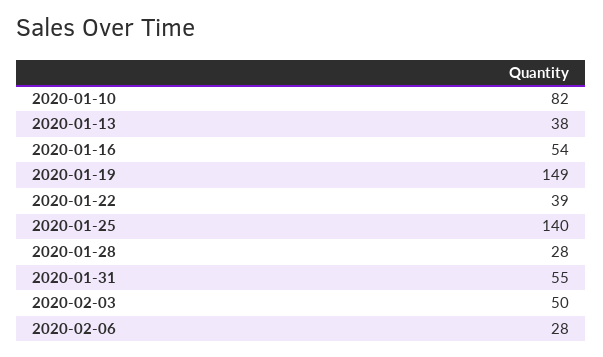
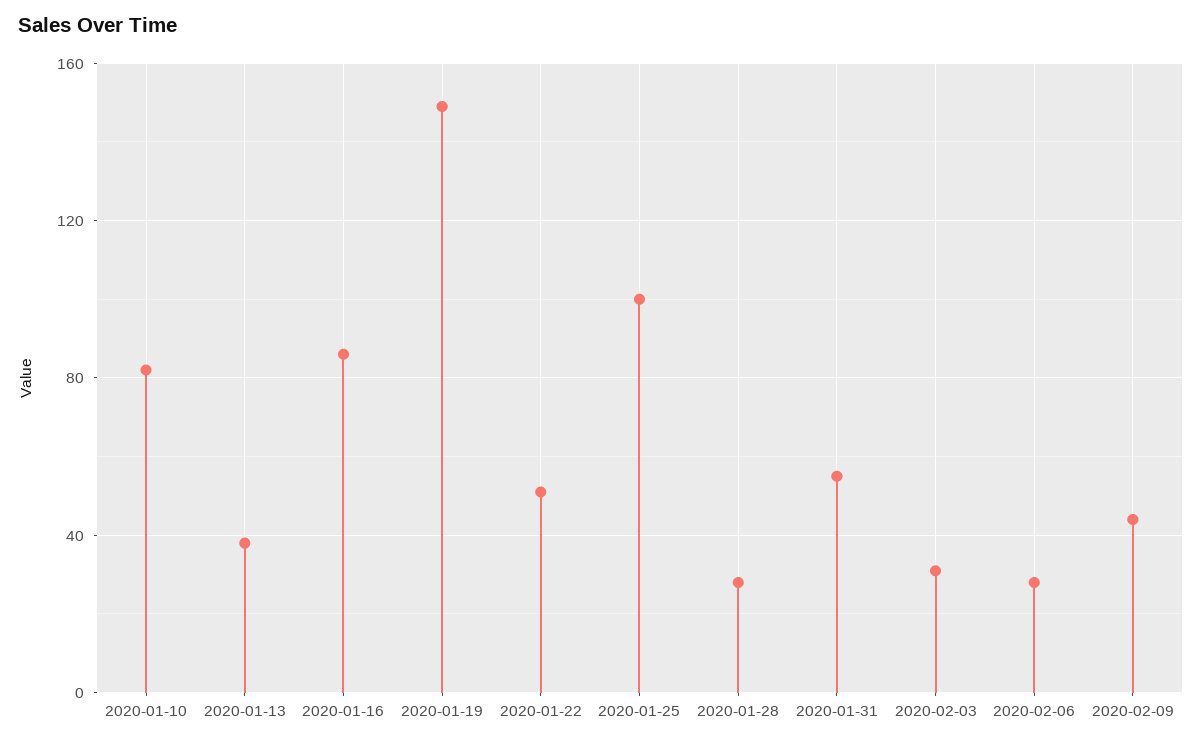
2020-01-16: 54 -> 85
2020-01-22: 39 -> 50
2020-01-25: 140 -> 100
2020-02-03: 50 -> 30
2020-02-09: none -> 45

